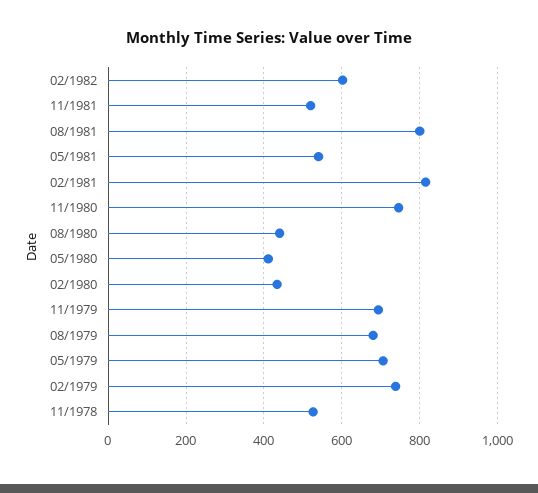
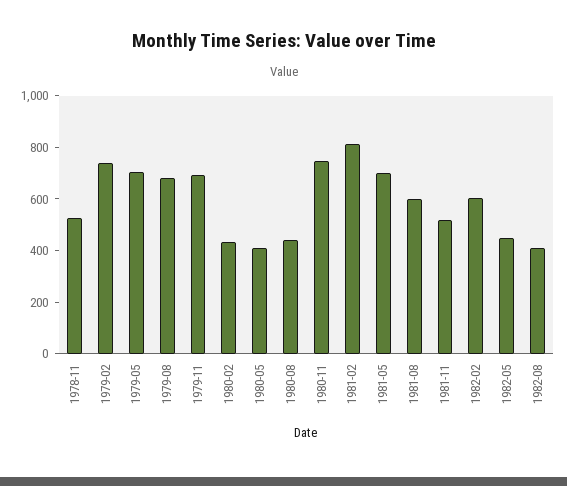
08/1981: 800 -> 600
05/1981: 540 -> 700
1982-05: none -> 450
1982-08: none -> 400

